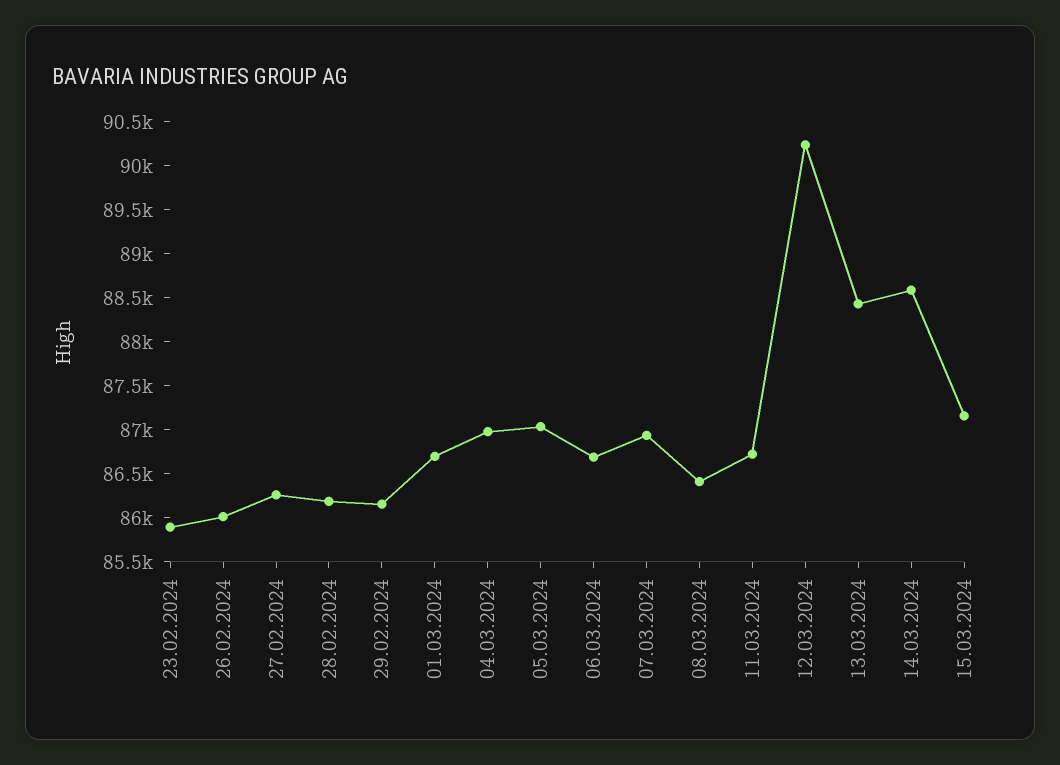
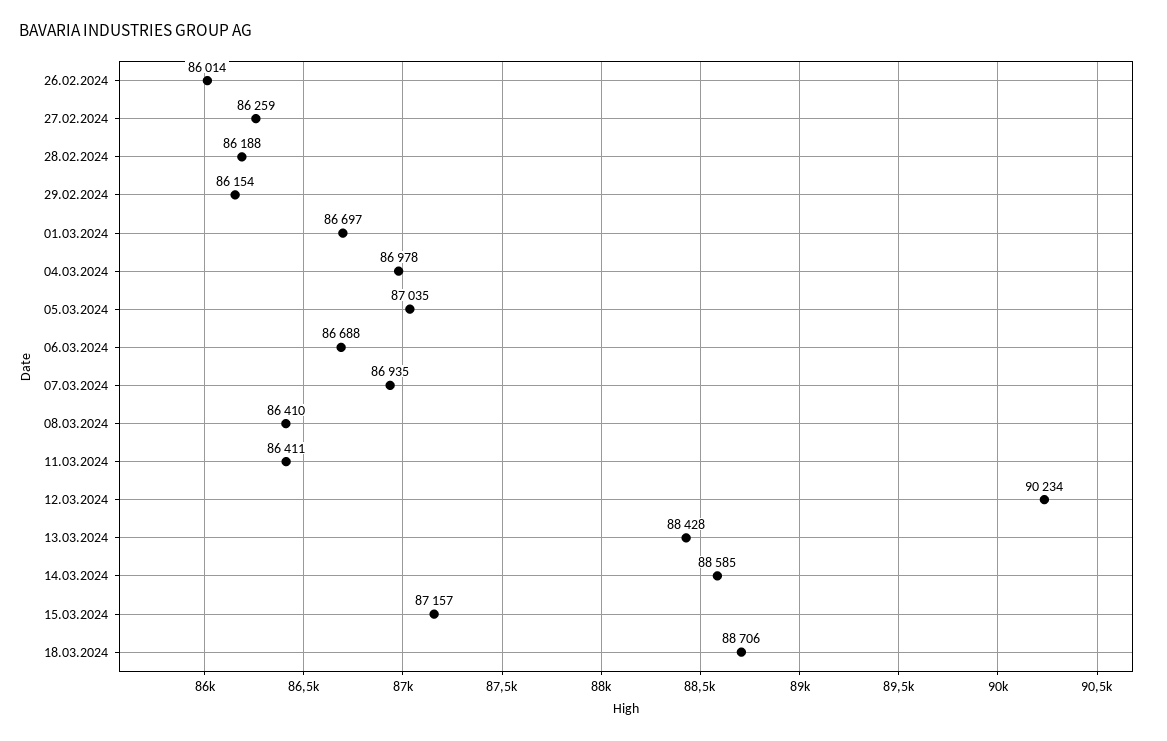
23.02.2024: 85900 -> none
11.03.2024: 86700 -> 86411
18.03.2024: none -> 88706

